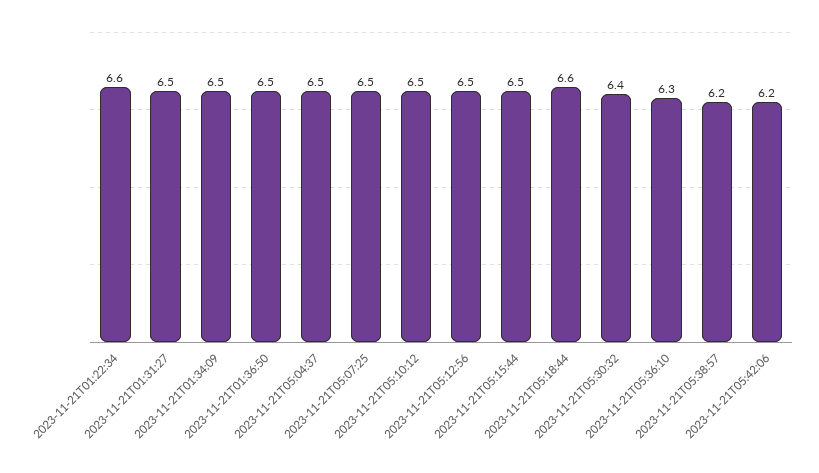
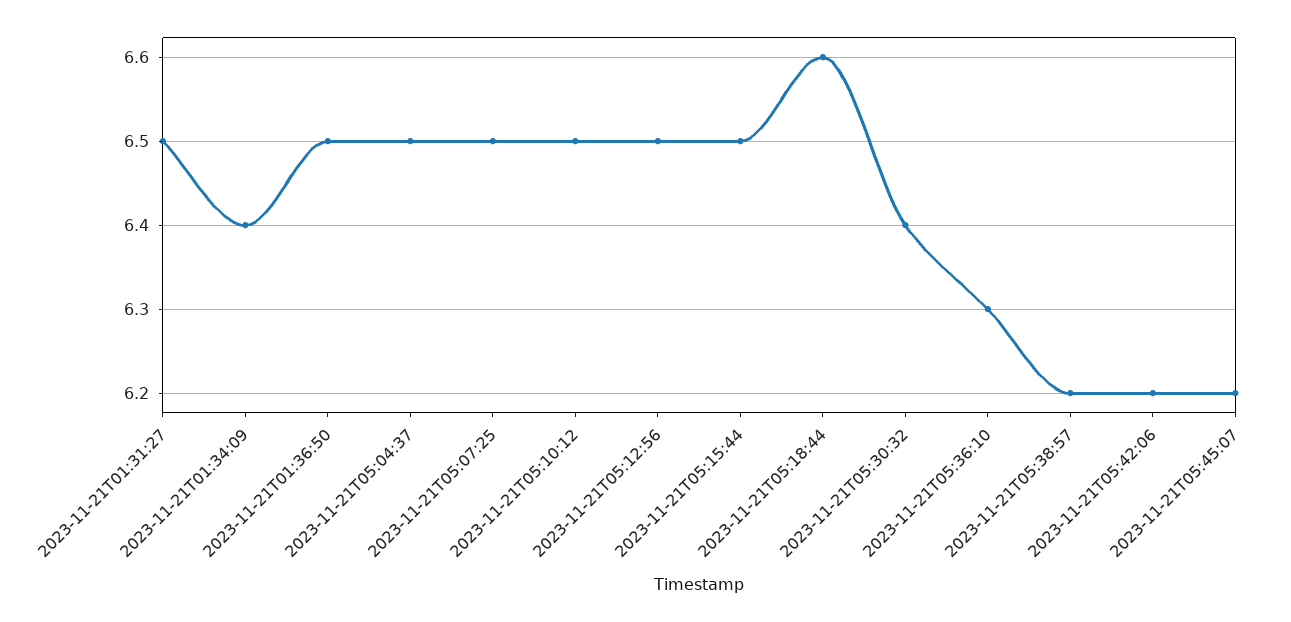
2023-11-21T01:22:34: 6.6 -> none
2023-11-21T01:34:09: 6.5 -> 6.4
2023-11-21T05:45:07: none -> 6.2

